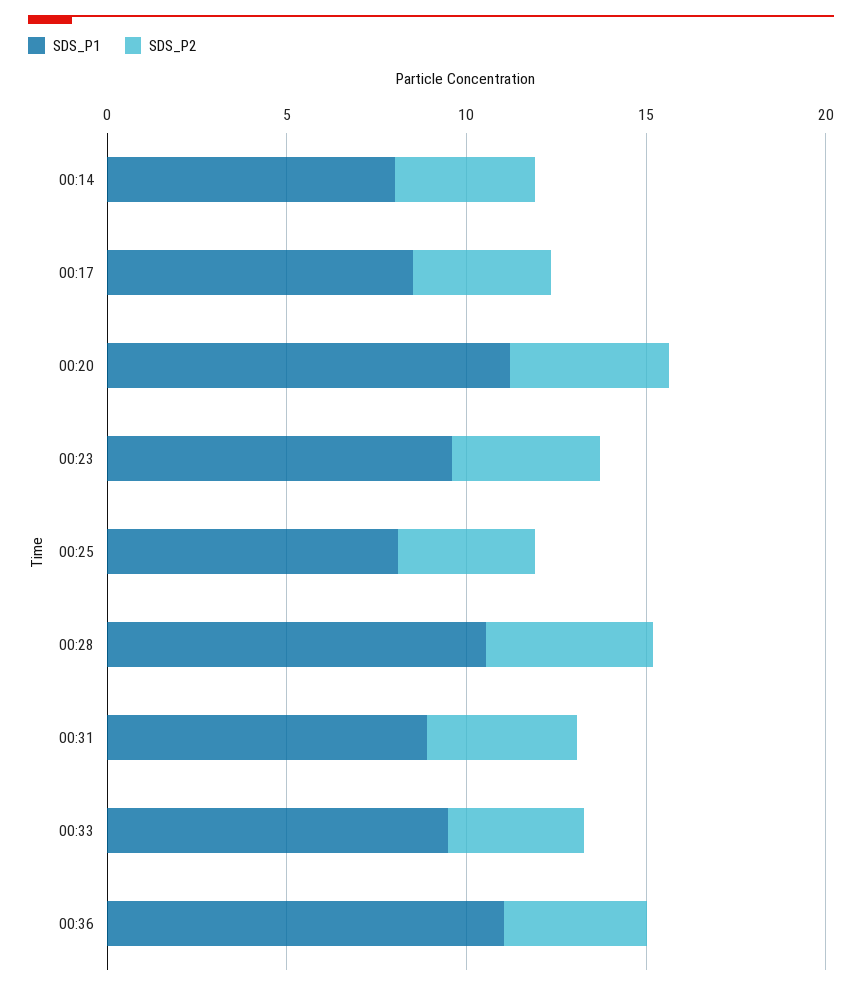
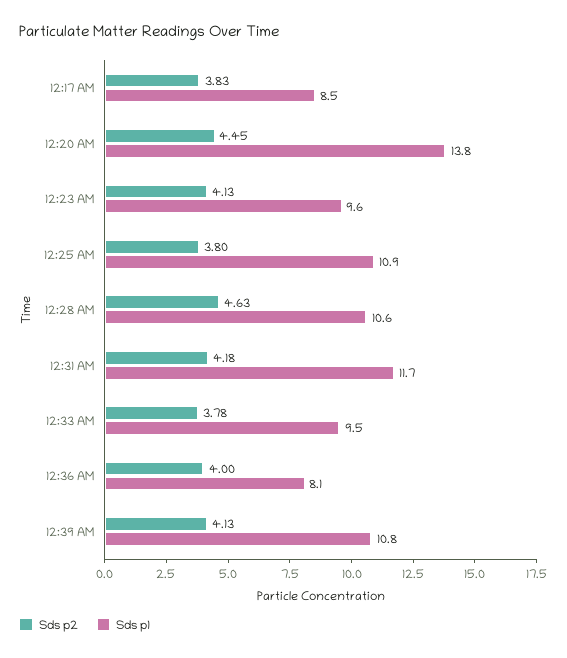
SDS_P1, 00:14: 8 -> none
SDS_P2, 00:14: 4 -> none
SDS_P1, 00:20: 11 -> 13.8
SDS_P1, 00:25: 8 -> 10.9
SDS_P1, 00:31: 9 -> 11.7
SDS_P1, 00:36: 11 -> 8.1
SDS_P2, 12:39 AM: none -> 4.13
SDS_P1, 12:39 AM: none -> 10.8

